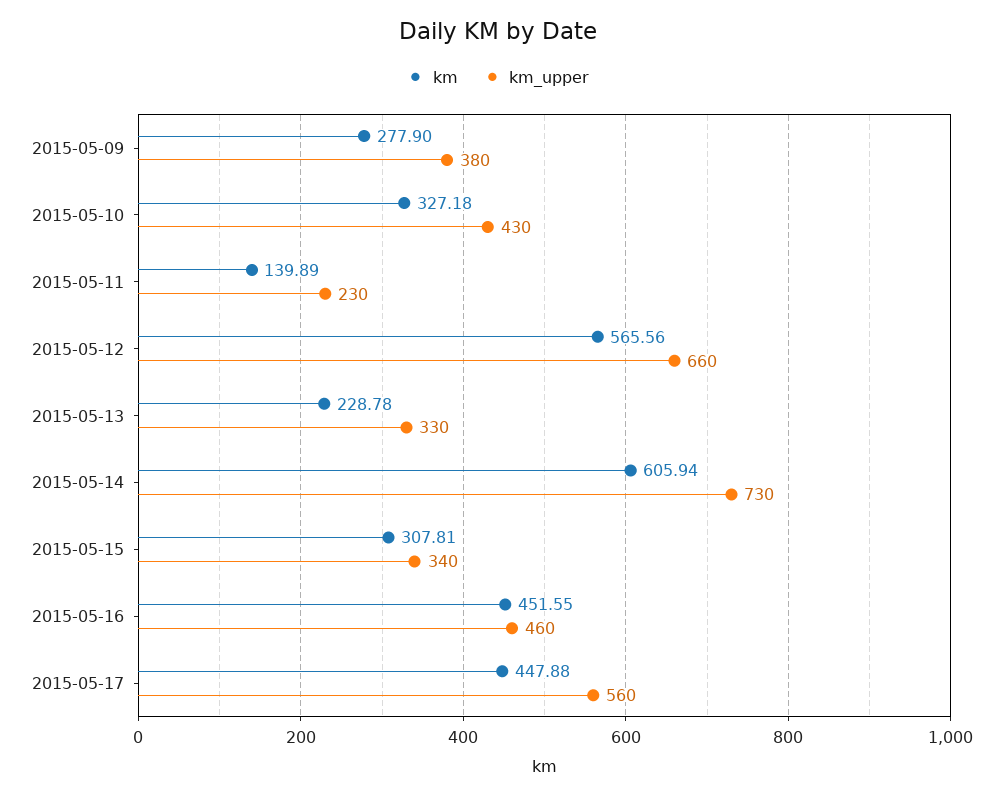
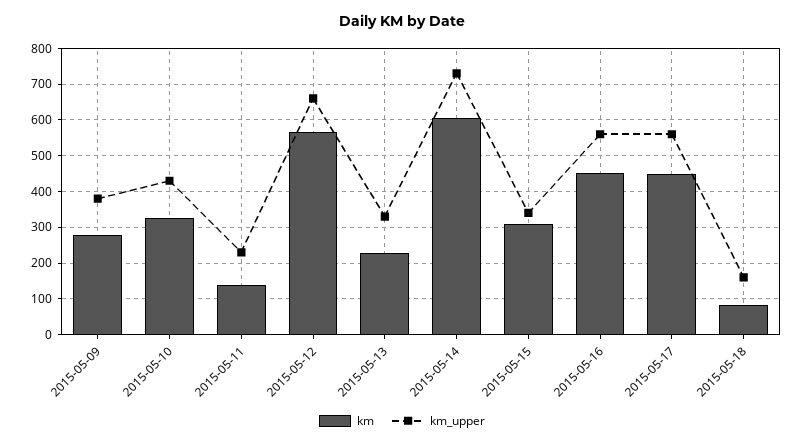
km_upper, 2015-05-16: 460 -> 560
km, 2015-05-18: none -> 80
km_upper, 2015-05-18: none -> 160

